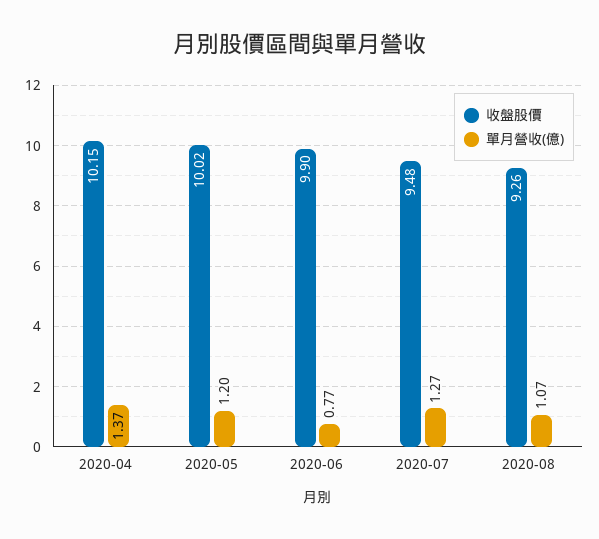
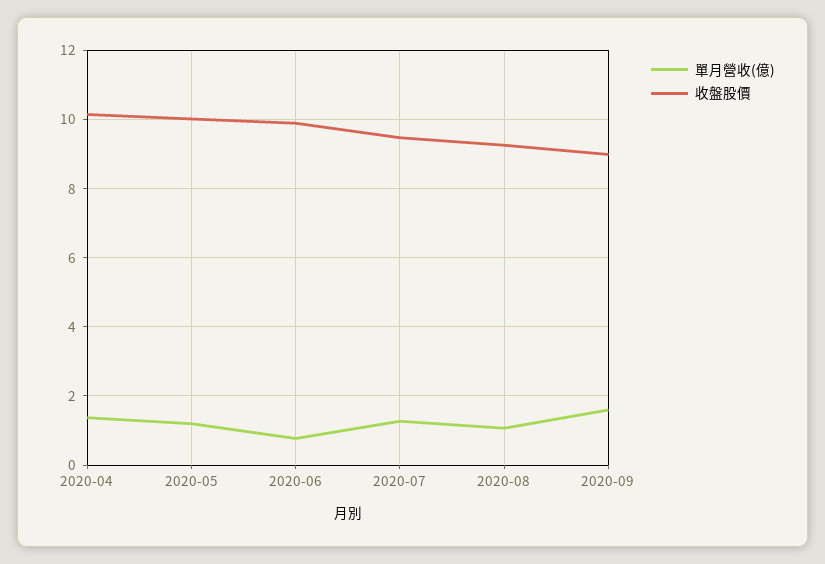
單月營收(億), 2020-09: none -> 1.6
收盤股價, 2020-09: none -> 9

